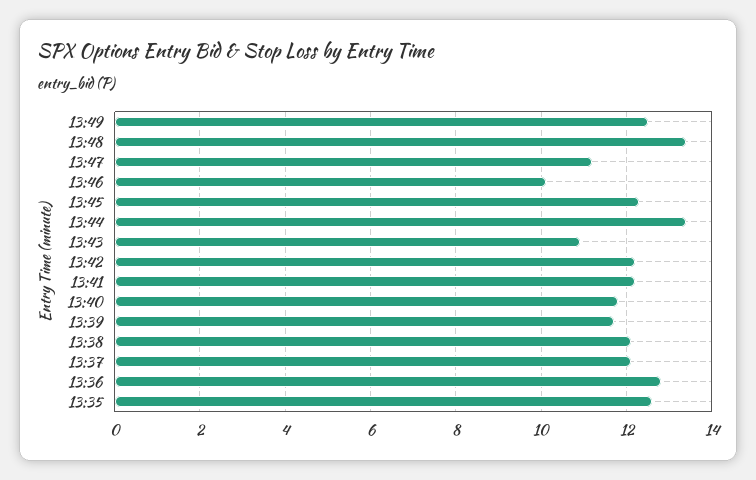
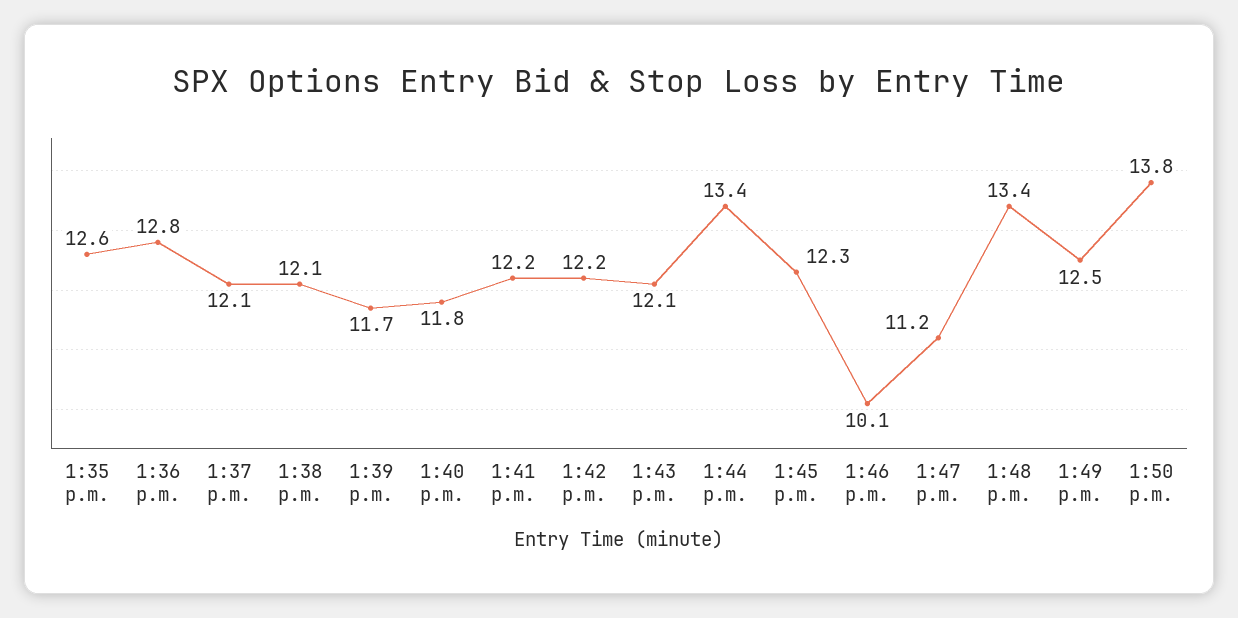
13:43: 11 -> 12.1
1:50 p.m.: none -> 13.8

